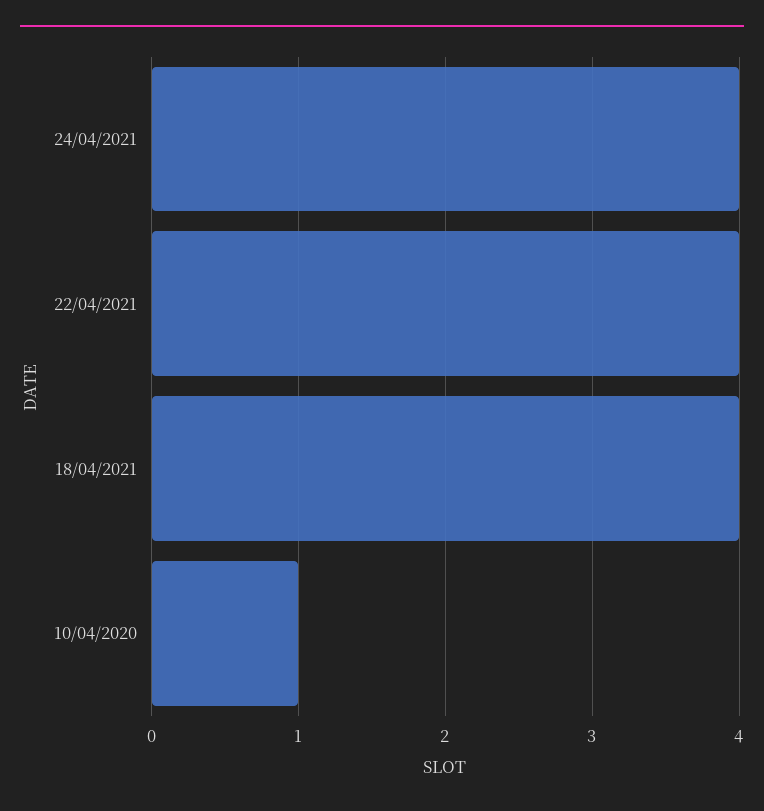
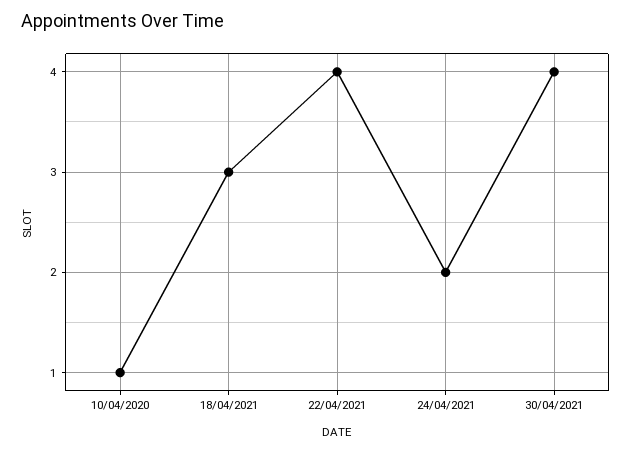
24/04/2021: 4 -> 2
18/04/2021: 4 -> 3
30/04/2021: none -> 4

